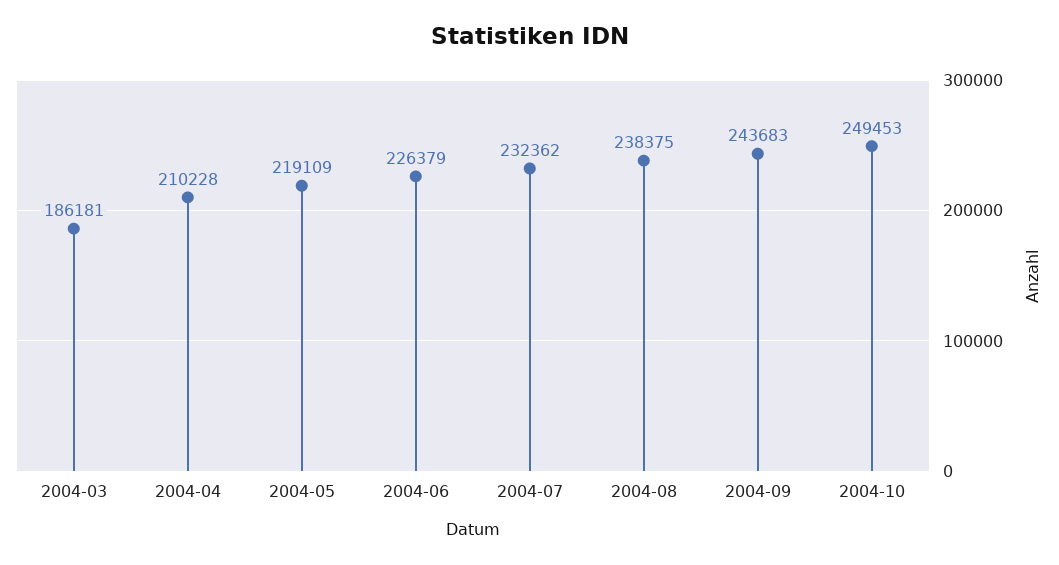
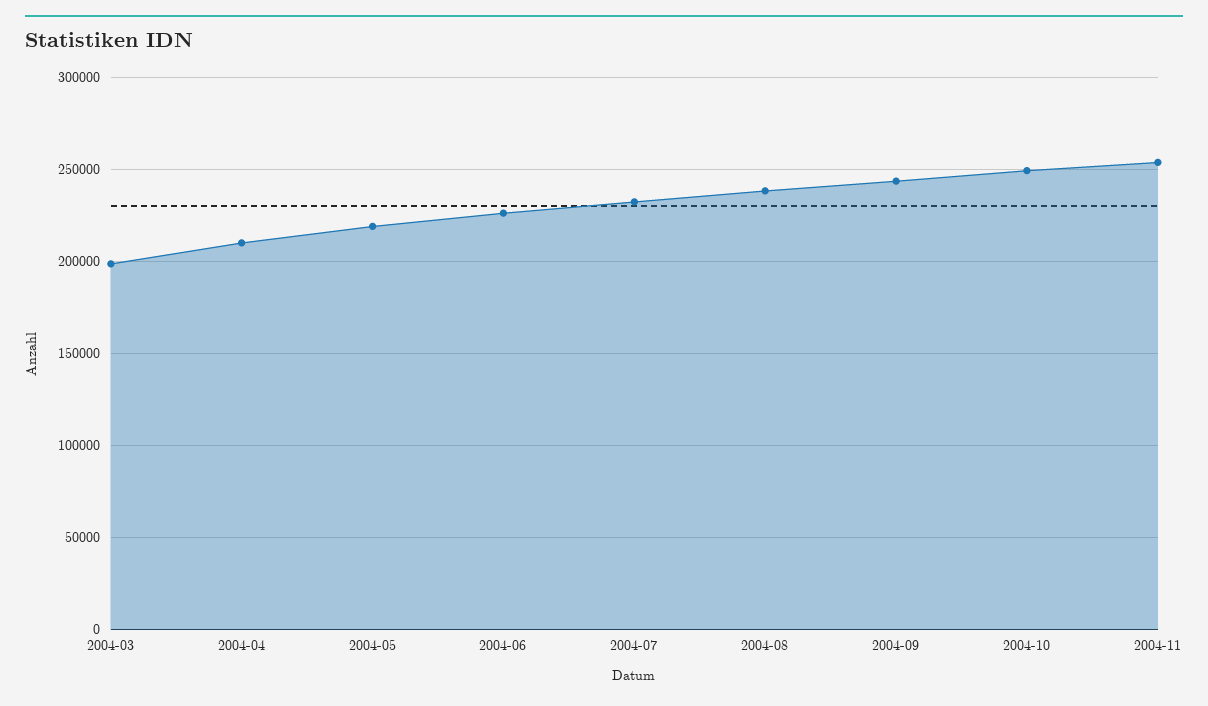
2004-03: 186181 -> 200000
2004-11: none -> 255000

